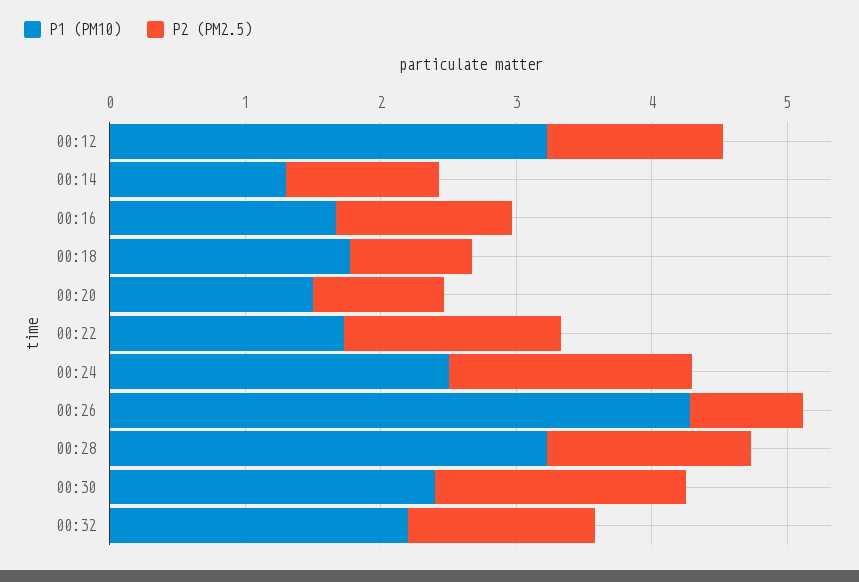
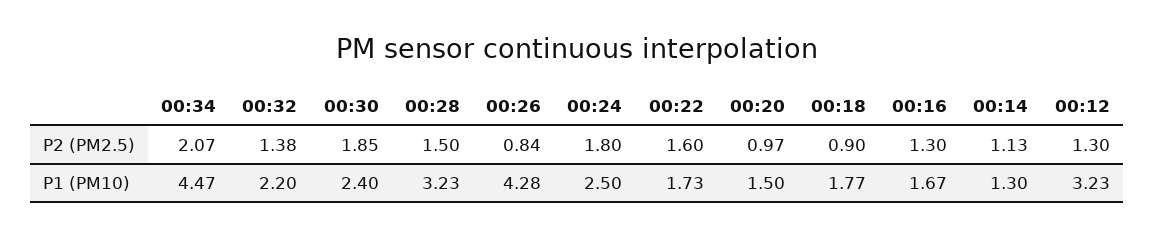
P2 (PM2.5), 00:34: none -> 2.07
P1 (PM10), 00:34: none -> 4.47

